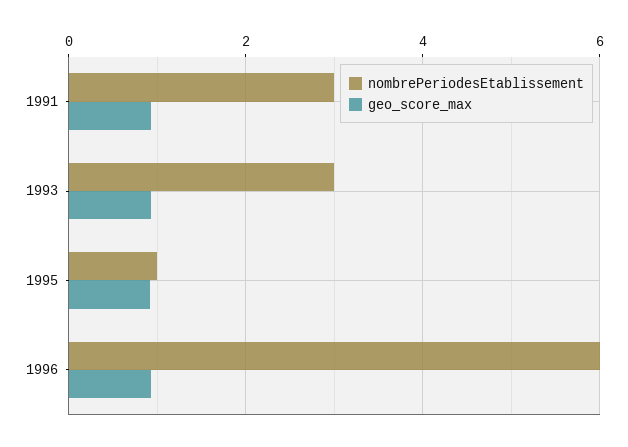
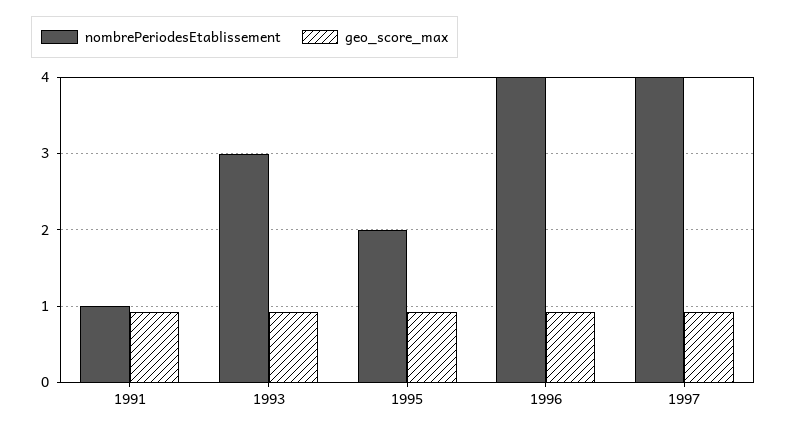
nombrePeriodesEtablissement, 1991: 3 -> 1
nombrePeriodesEtablissement, 1995: 1 -> 2
nombrePeriodesEtablissement, 1996: 6 -> 4
nombrePeriodesEtablissement, 1997: none -> 4
geo_score_max, 1997: none -> 0.9

